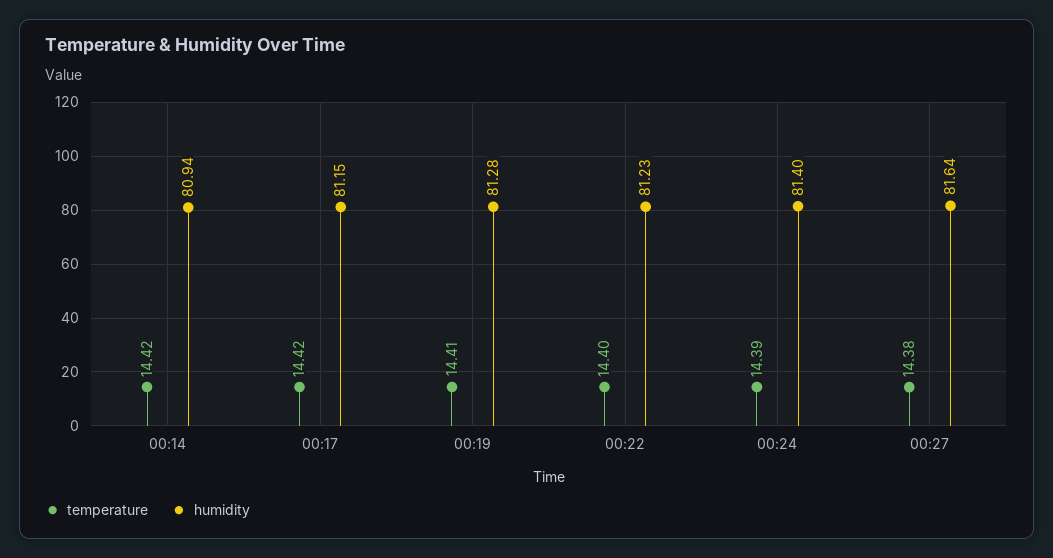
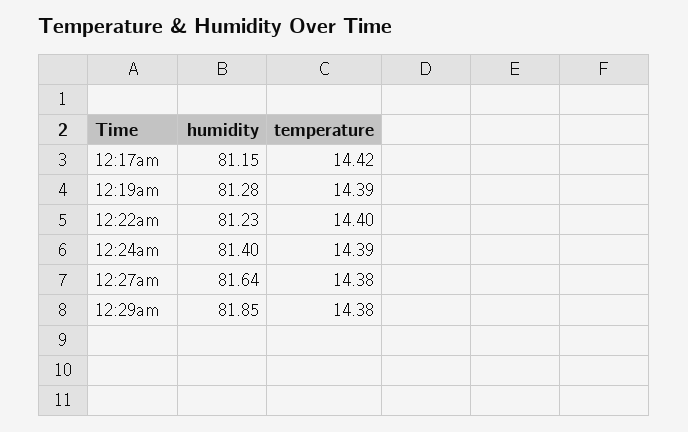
temperature, 00:14: 14.42 -> none
humidity, 00:14: 80.94 -> none
temperature, 00:19: 14.41 -> 14.39
humidity, 12:29am: none -> 81.85
temperature, 12:29am: none -> 14.38

